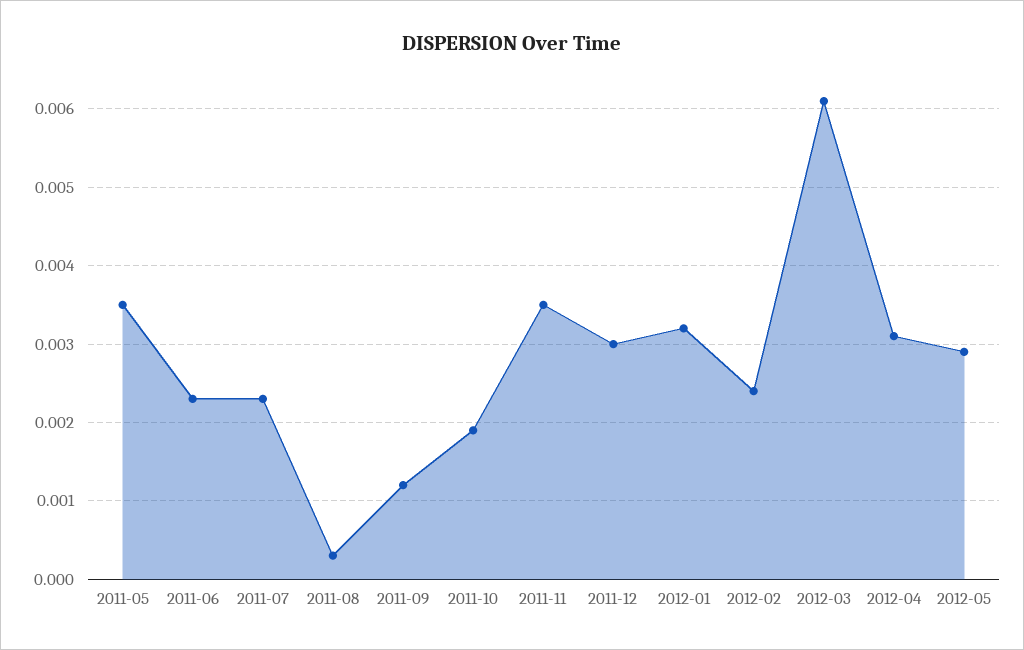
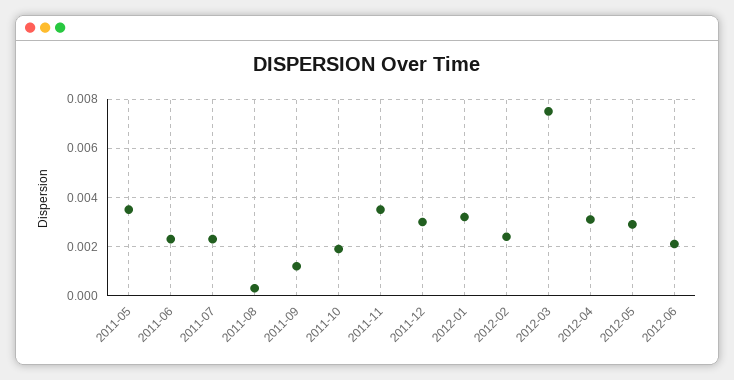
2012-03: 0.0061 -> 0.0075
2012-06: none -> 0.002

